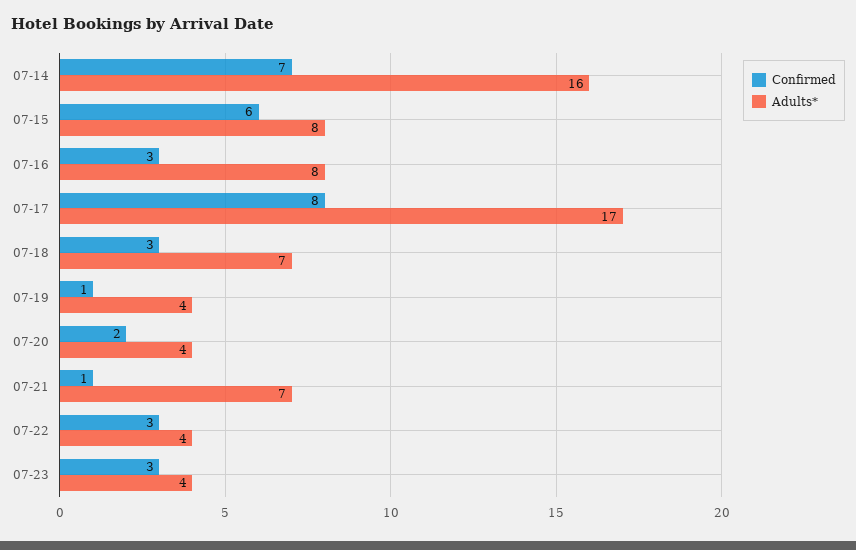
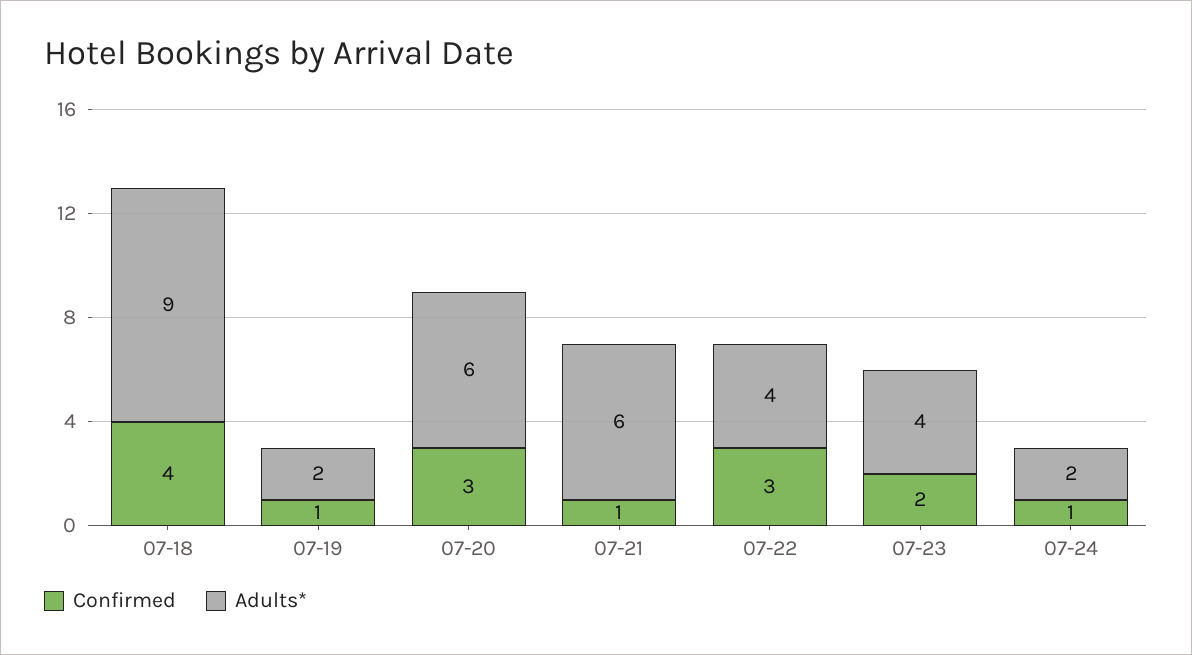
Confirmed, 07-14: 7 -> none
Adults*, 07-14: 16 -> none
Confirmed, 07-15: 6 -> none
Adults*, 07-15: 8 -> none
Confirmed, 07-16: 3 -> none
Adults*, 07-16: 8 -> none
Confirmed, 07-17: 8 -> none
Adults*, 07-17: 17 -> none
Confirmed, 07-18: 3 -> 4
Adults*, 07-18: 7 -> 9
Adults*, 07-19: 4 -> 2
Confirmed, 07-20: 2 -> 3
Adults*, 07-20: 4 -> 6
Adults*, 07-21: 7 -> 6
Confirmed, 07-23: 3 -> 2
Confirmed, 07-24: none -> 1
Adults*, 07-24: none -> 2

